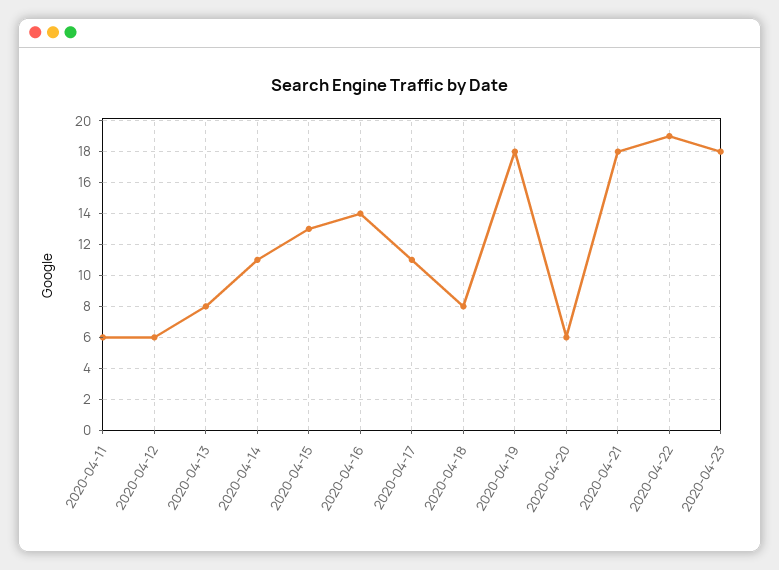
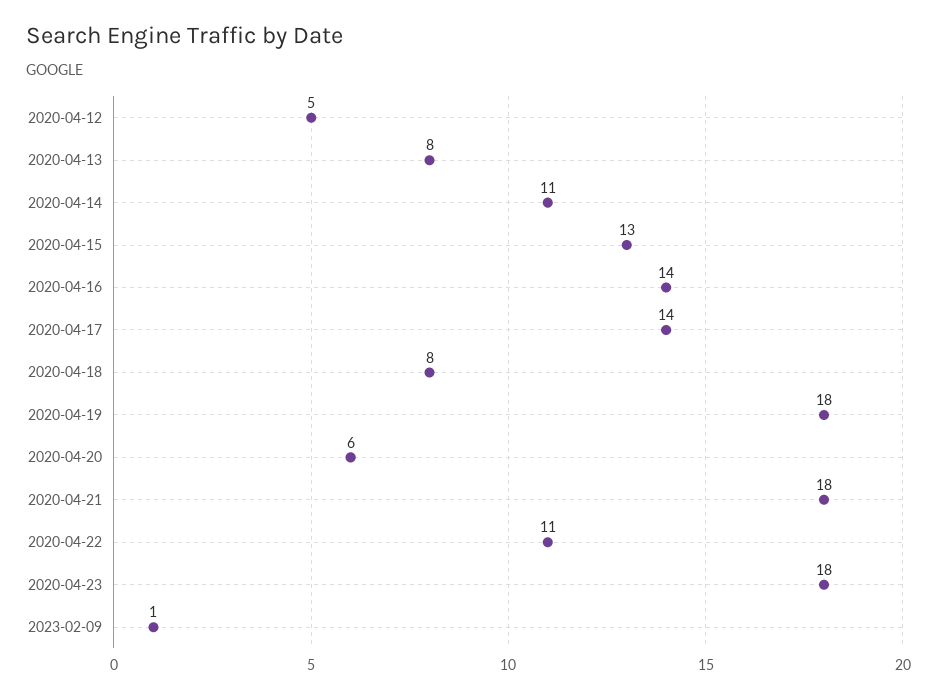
2020-04-11: 6 -> none
2020-04-12: 6 -> 5
2020-04-17: 11 -> 14
2020-04-22: 19 -> 11
2023-02-09: none -> 1

